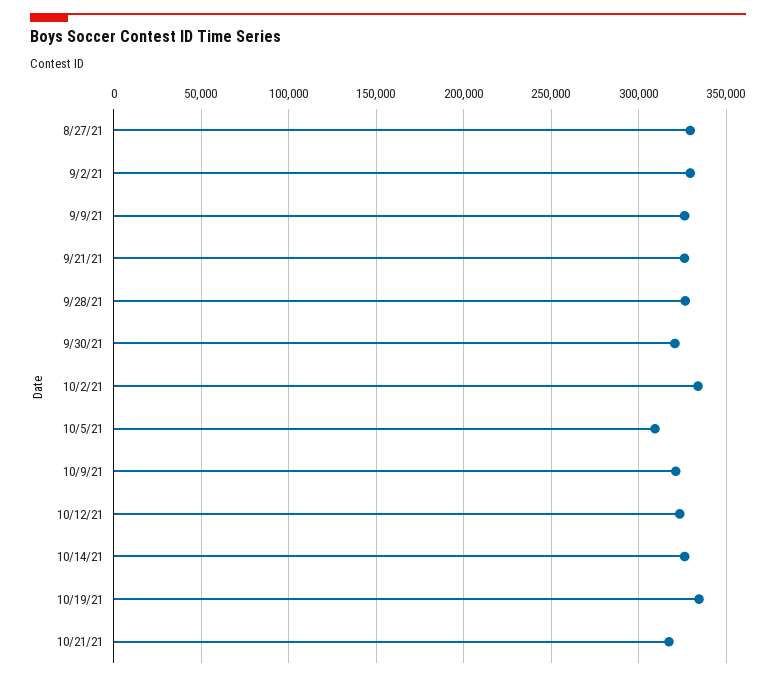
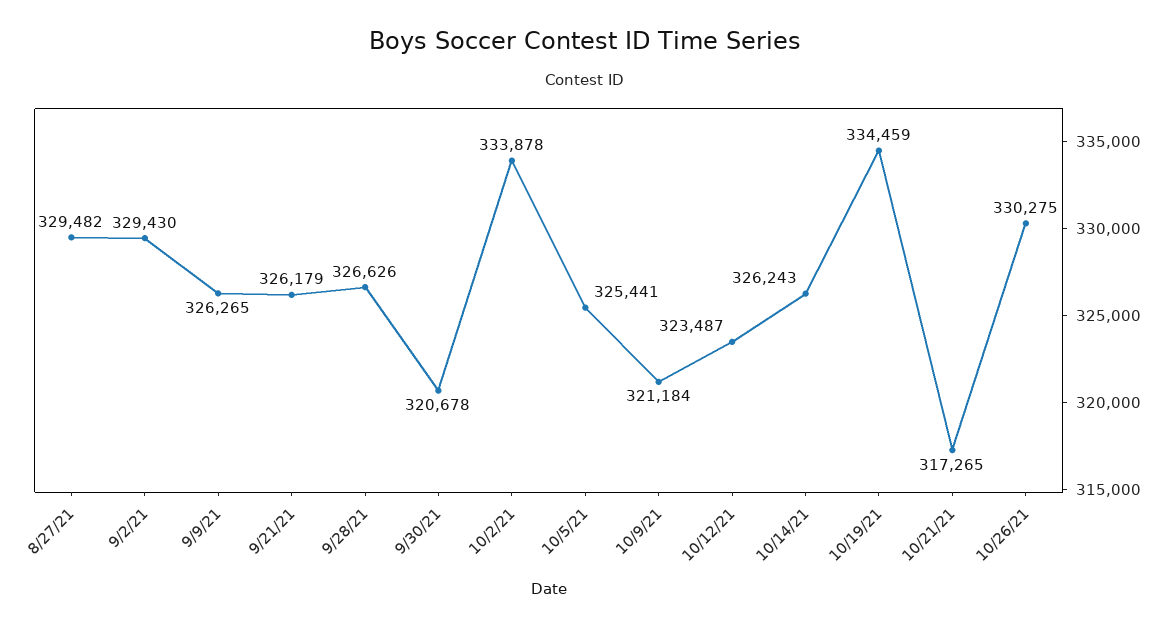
10/5/21: 310000 -> 325441
10/26/21: none -> 330275

